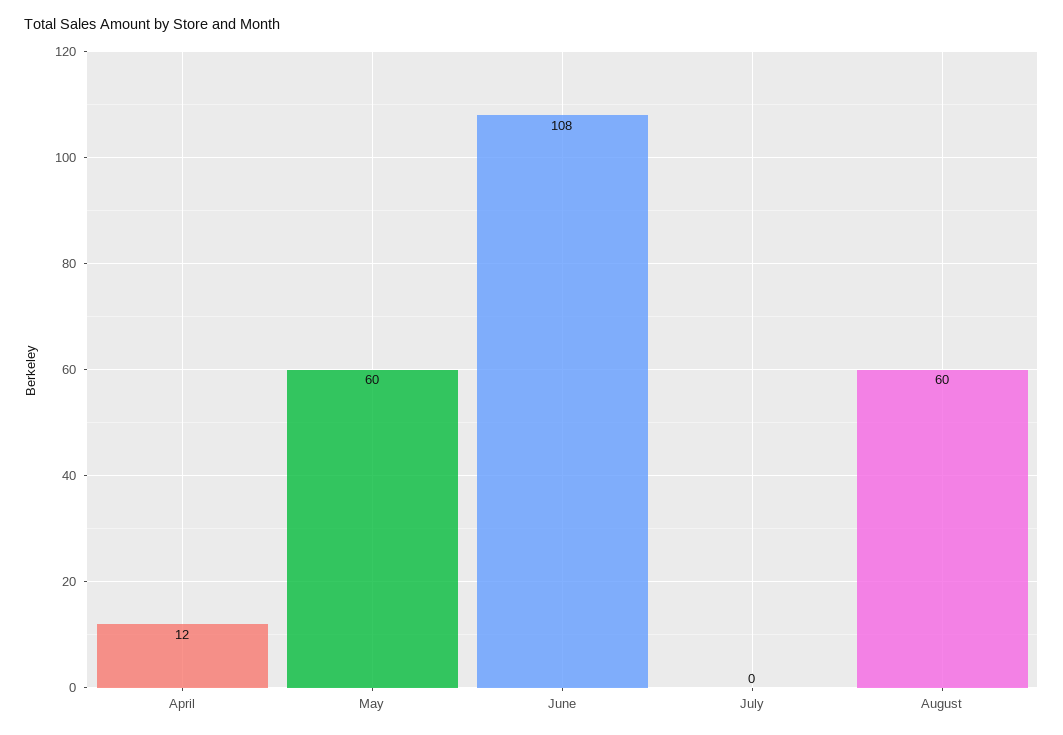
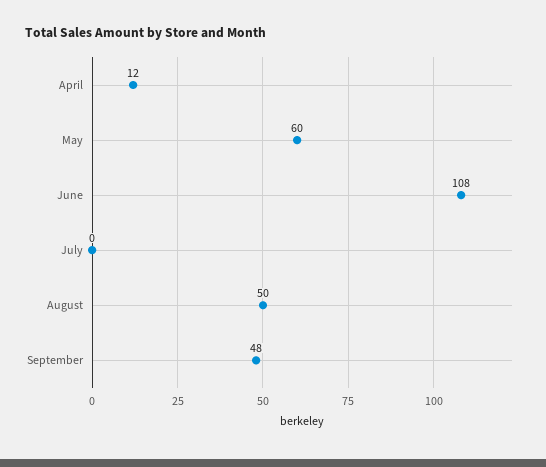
August: 60 -> 50
September: none -> 48

